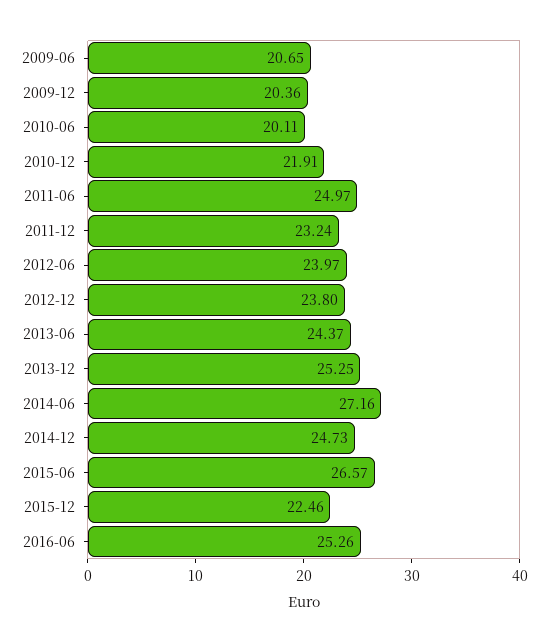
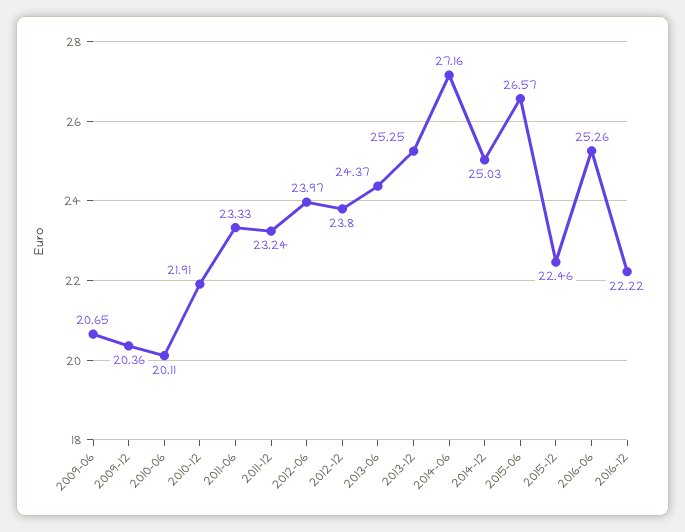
2011-06: 24.97 -> 23.33
2014-12: 24.73 -> 25.03
2016-12: none -> 22.22

